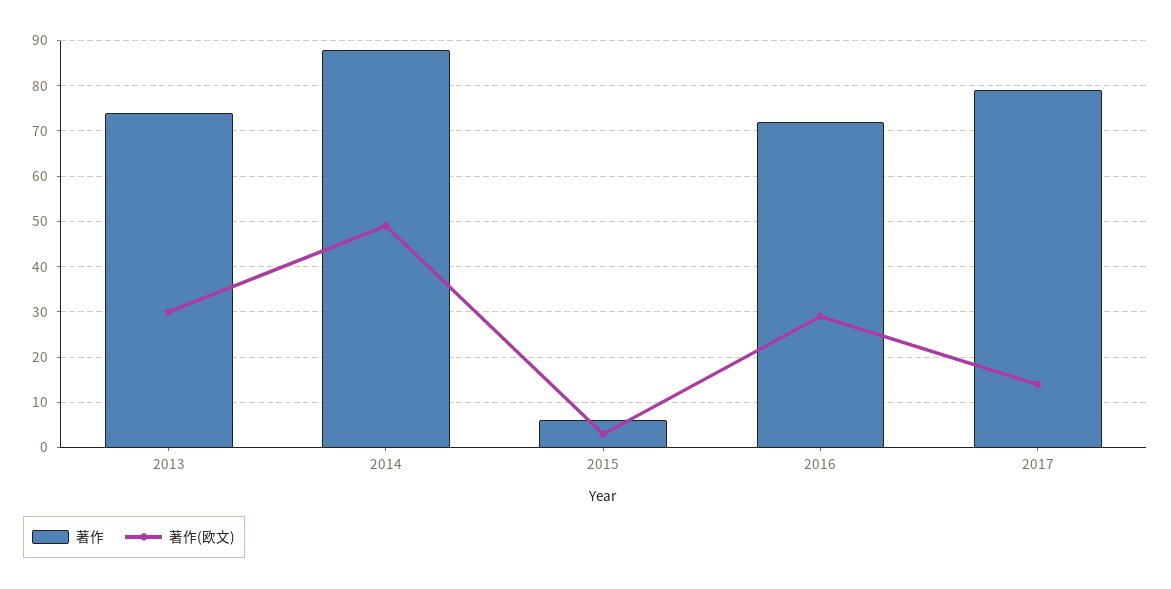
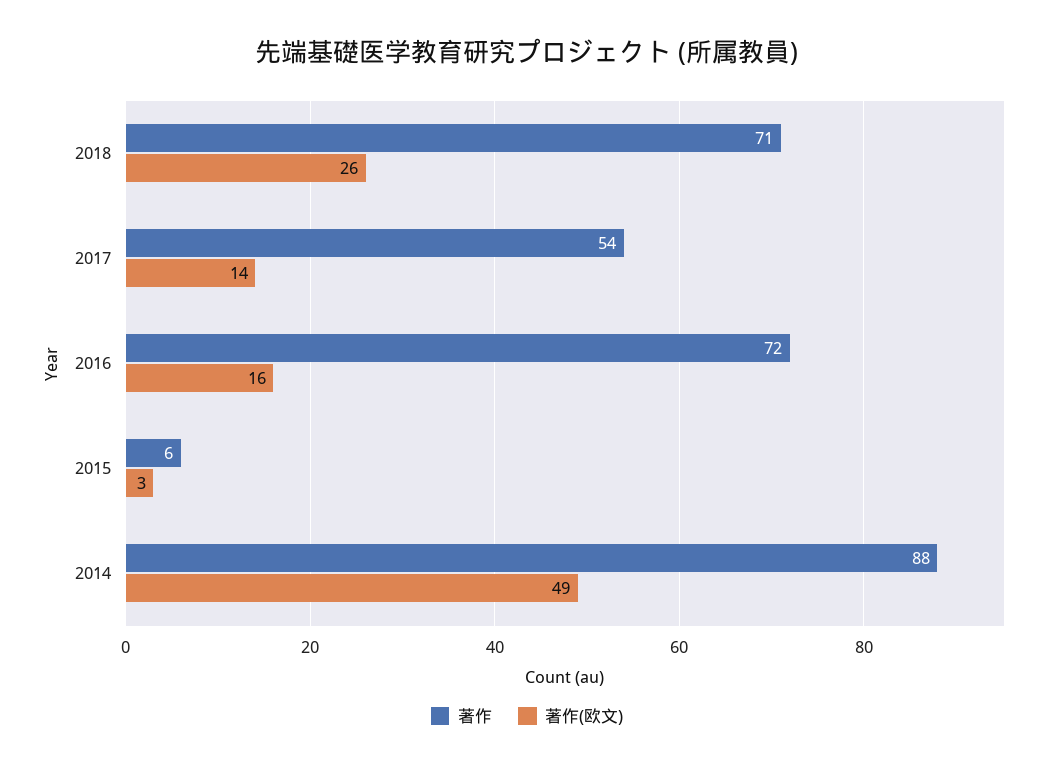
著作, 2013: 75 -> none
著作(欧文), 2013: 30 -> none
著作(欧文), 2016: 30 -> 16
著作, 2017: 80 -> 54
著作, 2018: none -> 71
著作(欧文), 2018: none -> 26

